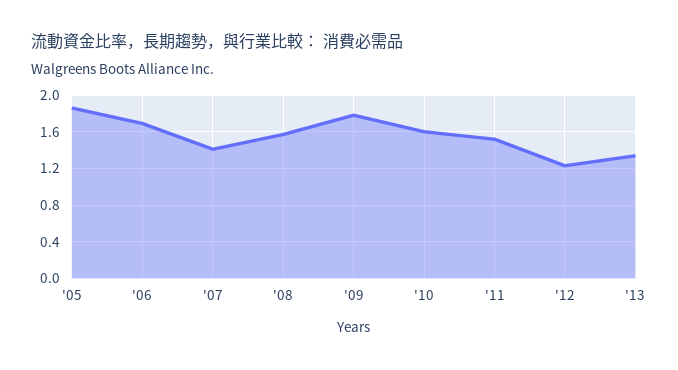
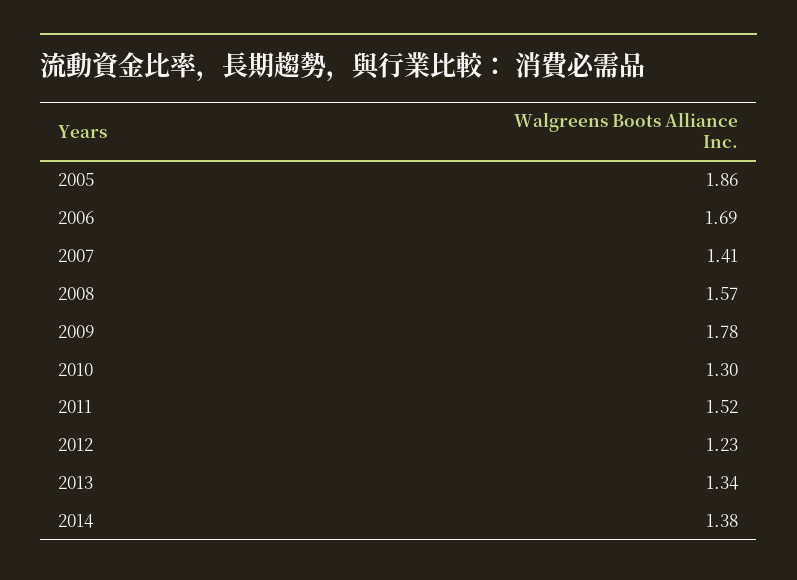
'10: 1.6 -> 1.3
2014: none -> 1.38

